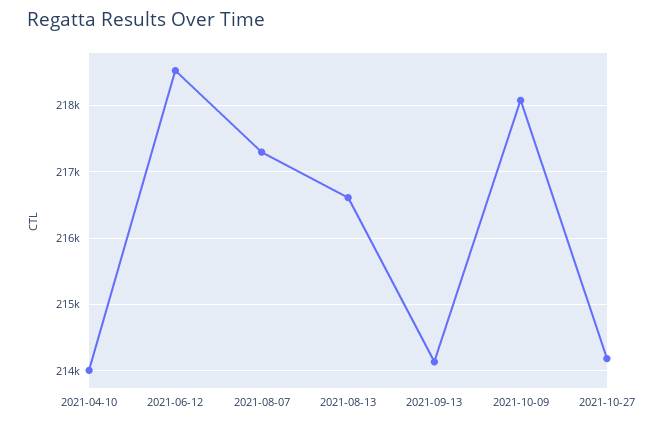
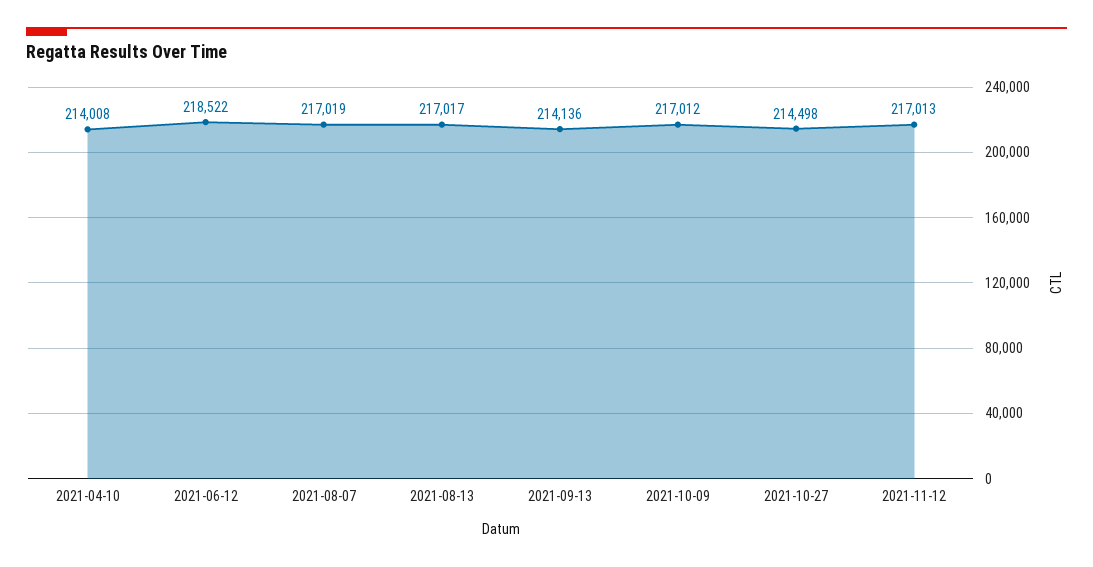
2021-08-07: 217300 -> 217019
2021-08-13: 216600 -> 217017
2021-10-09: 218100 -> 217012
2021-10-27: 214200 -> 214498
2021-11-12: none -> 217013

